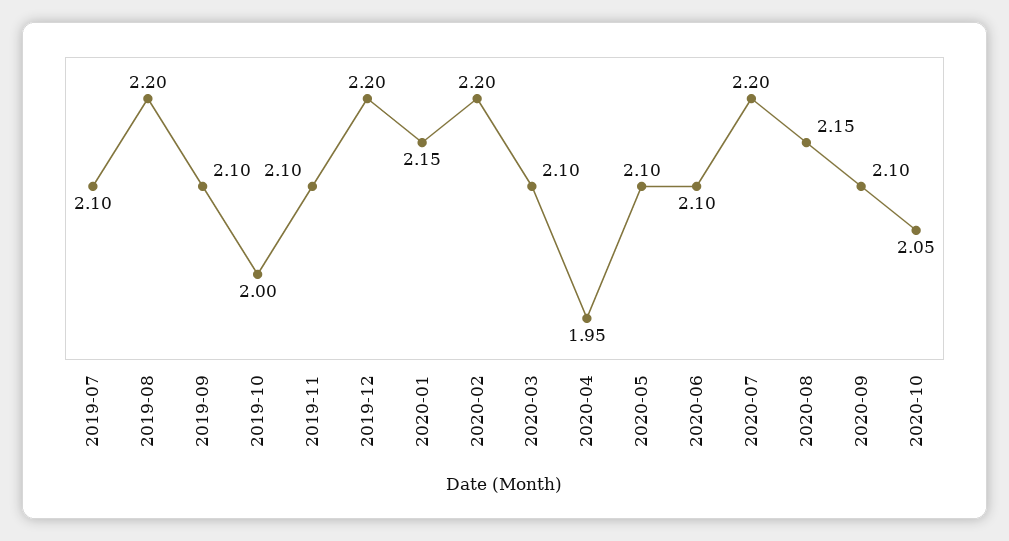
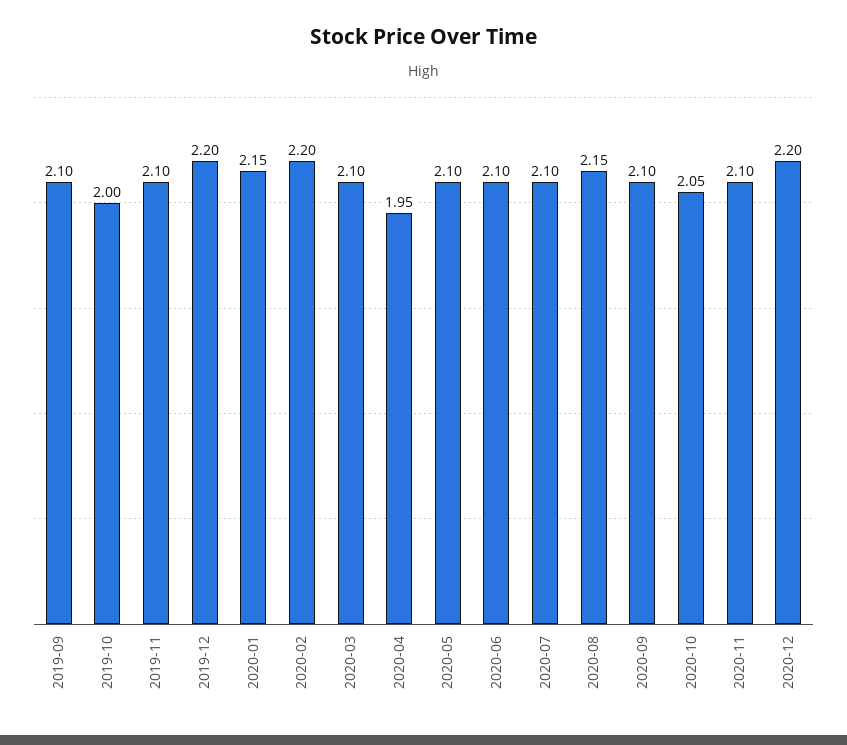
2019-07: 2.1 -> none
2019-08: 2.2 -> none
2020-07: 2.2 -> 2.1
2020-11: none -> 2.1
2020-12: none -> 2.2

